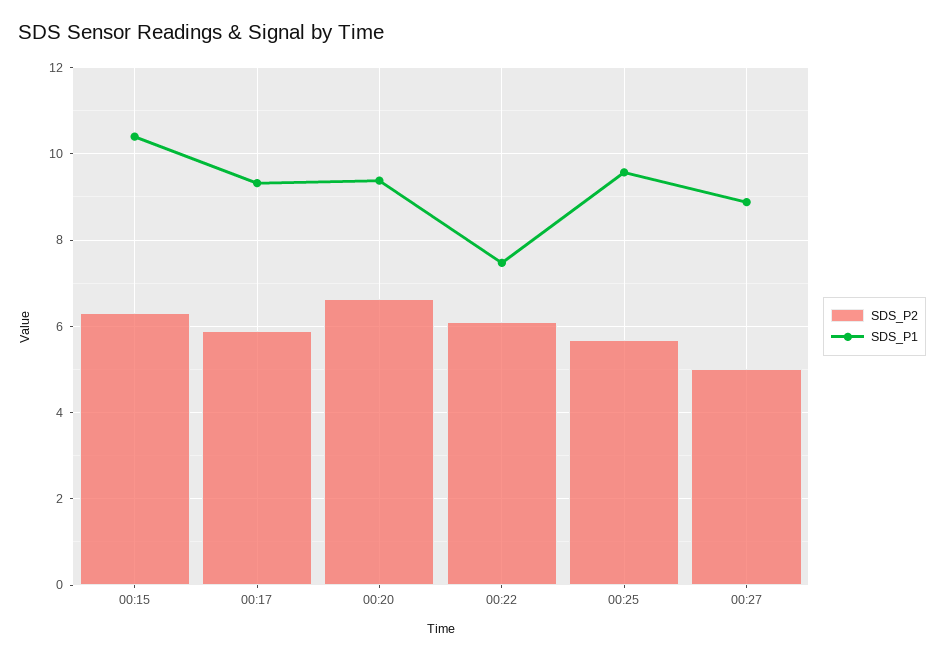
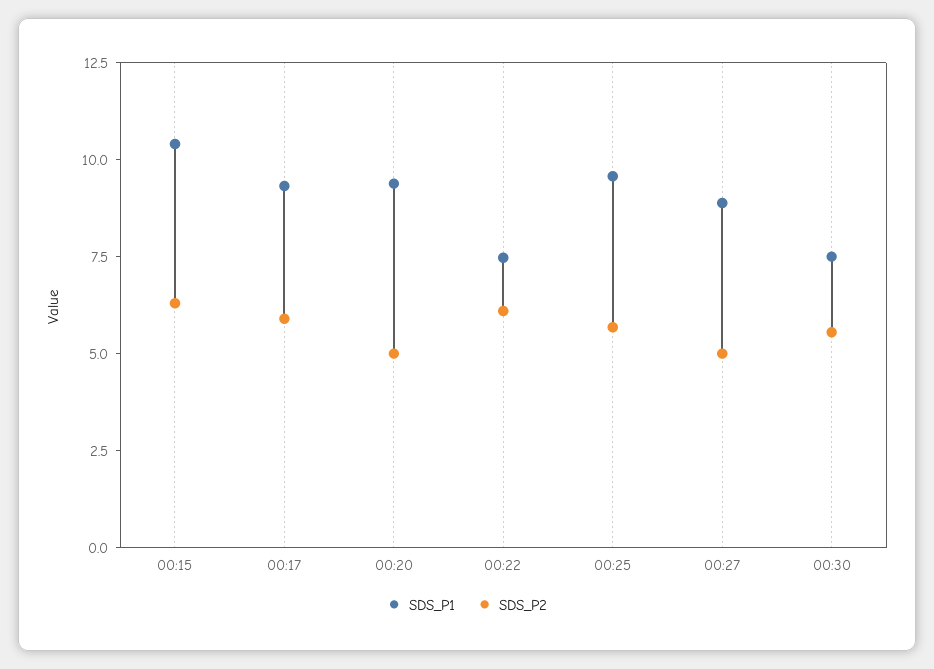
SDS_P2, 00:20: 6.6 -> 5
SDS_P1, 00:30: none -> 7.5
SDS_P2, 00:30: none -> 5.5

